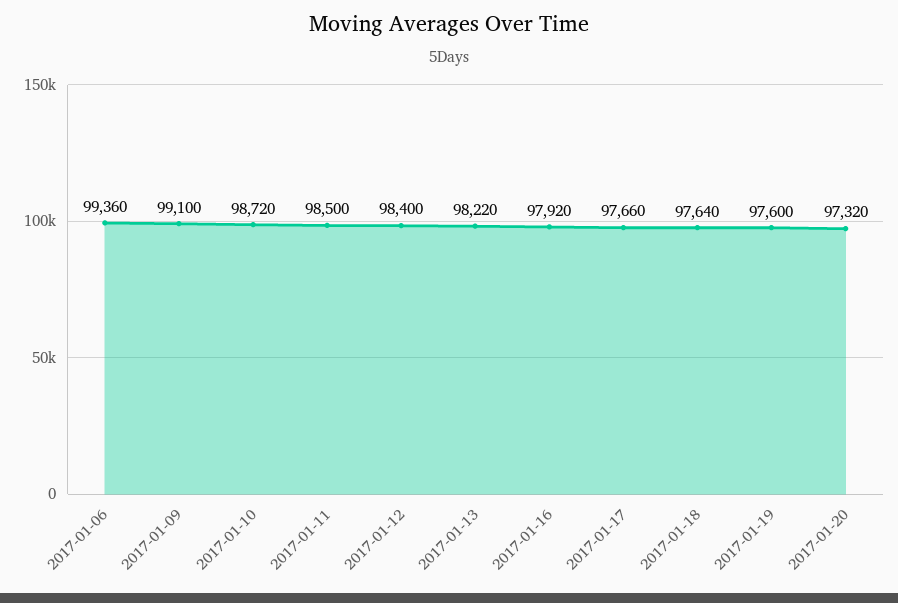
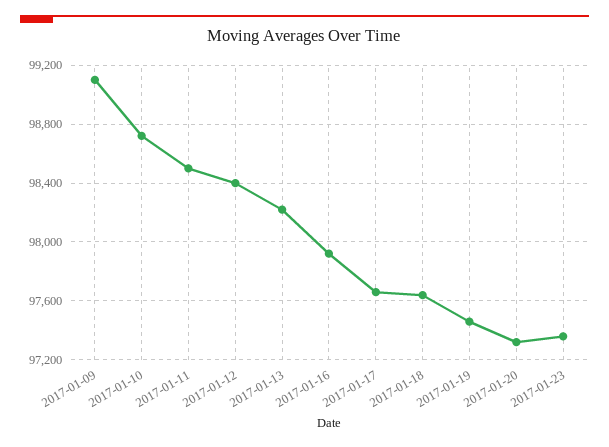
2017-01-06: 99360 -> none
2017-01-19: 97600 -> 97450
2017-01-23: none -> 97350

